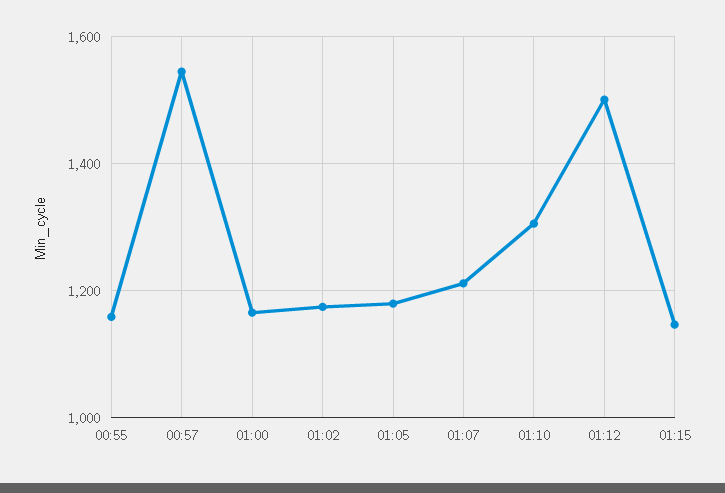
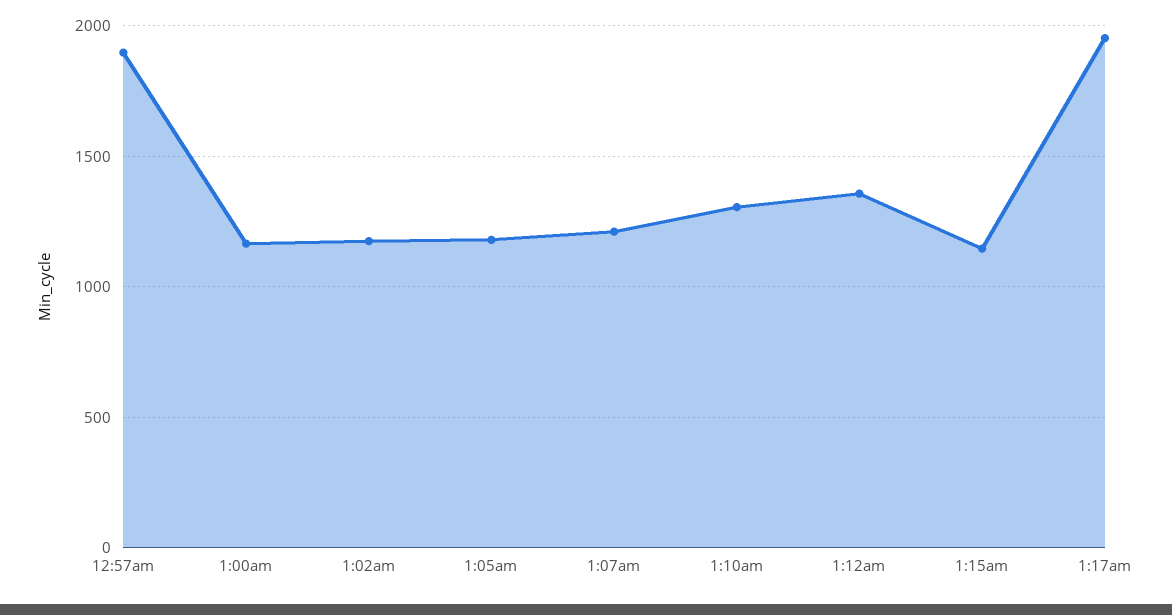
00:55: 1160 -> none
00:57: 1540 -> 1900
01:12: 1500 -> 1350
1:17am: none -> 1950

